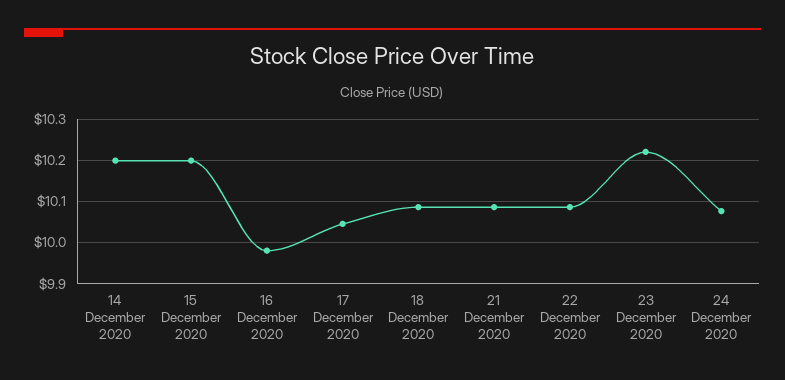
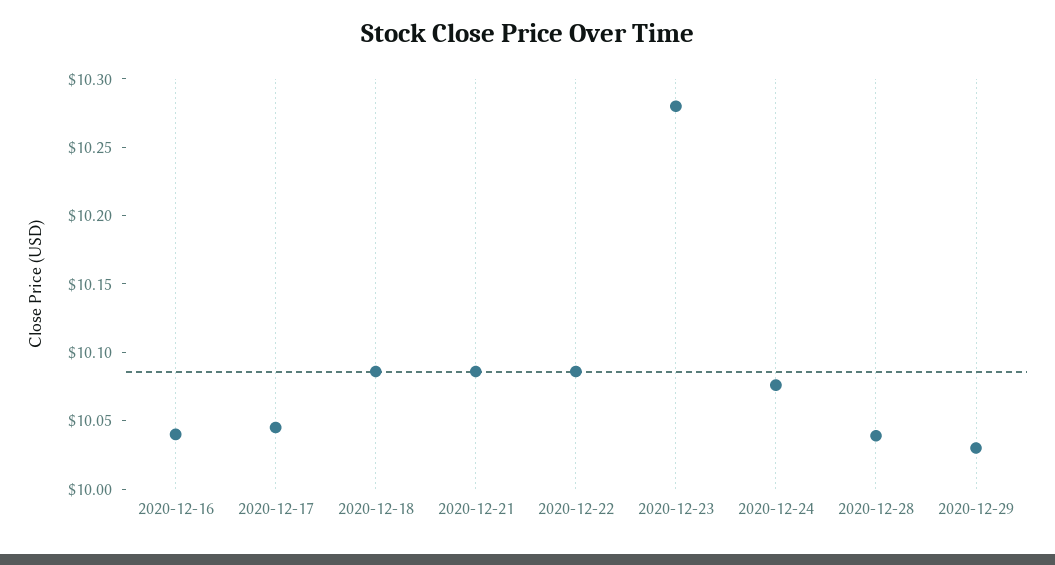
14 December 2020: 10.2 -> none
15 December 2020: 10.2 -> none
16 December 2020: 9.98 -> 10.04
23 December 2020: 10.22 -> 10.28
2020-12-28: none -> 10.04
2020-12-29: none -> 10.03

